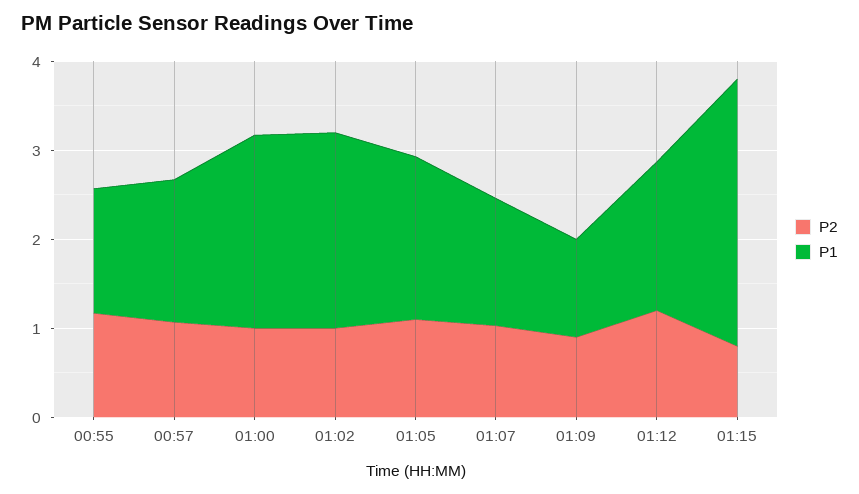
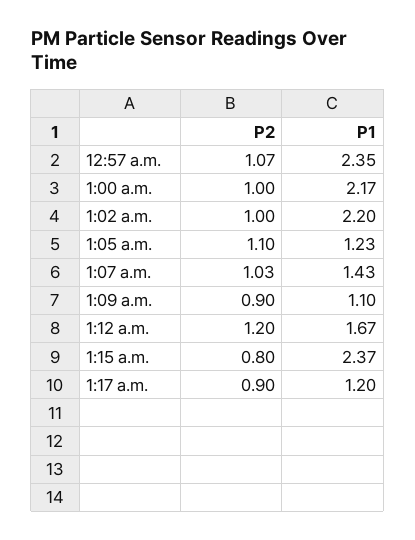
P2, 00:55: 1.2 -> none
P1, 00:55: 1.4 -> none
P1, 00:57: 1.6 -> 2.35
P1, 01:05: 1.8 -> 1.23
P1, 01:15: 3 -> 2.37
P2, 1:17 a.m.: none -> 0.9
P1, 1:17 a.m.: none -> 1.2

